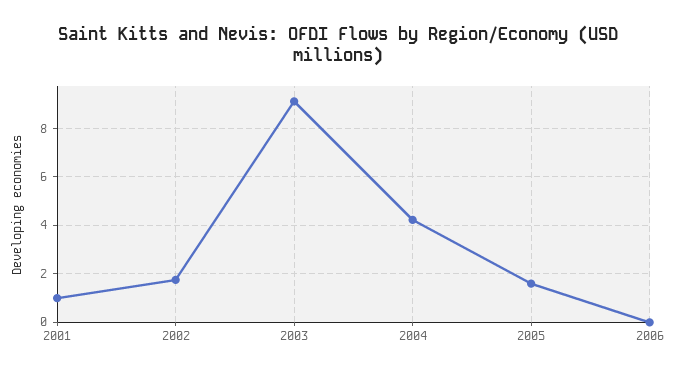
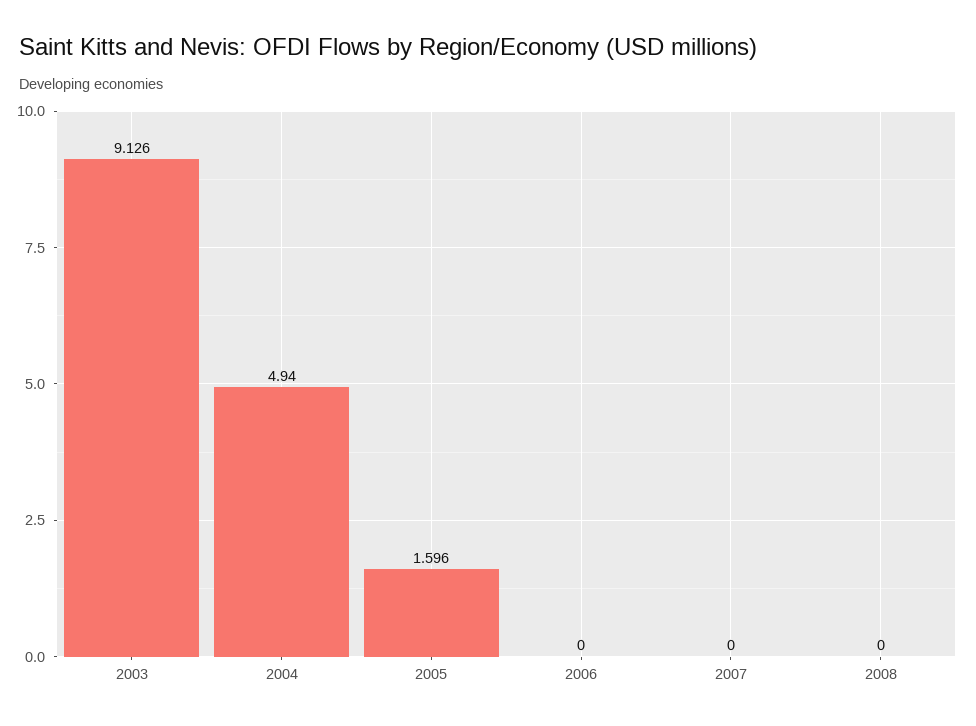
2001: 1 -> none
2002: 1.75 -> none
2004: 4.25 -> 4.94
2007: none -> 0
2008: none -> 0

